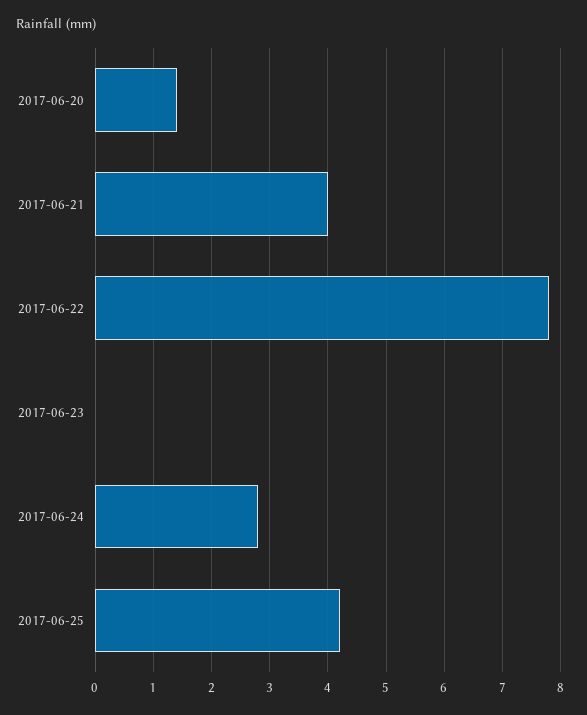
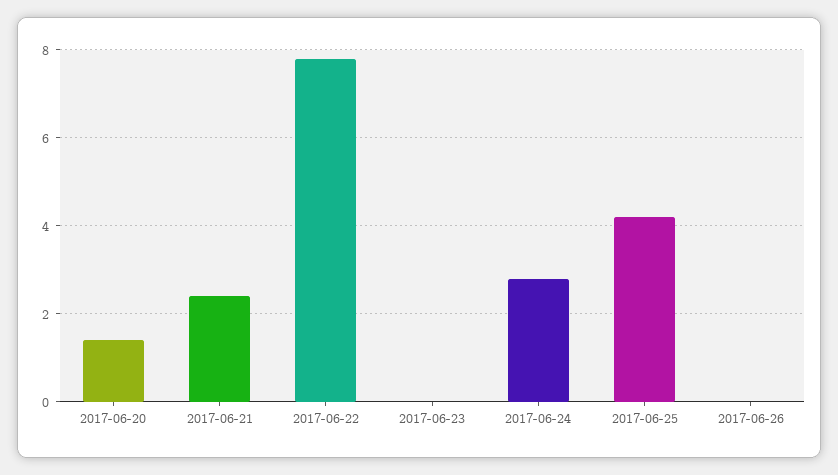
2017-06-21: 4 -> 2.5
2017-06-26: none -> 0

